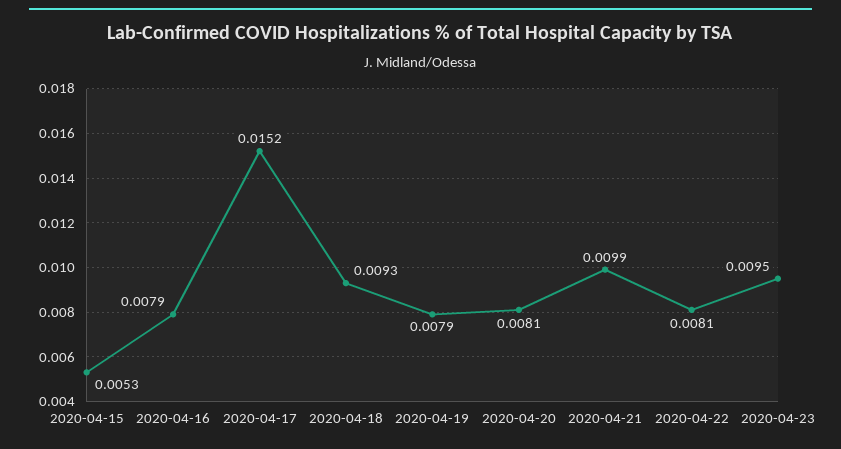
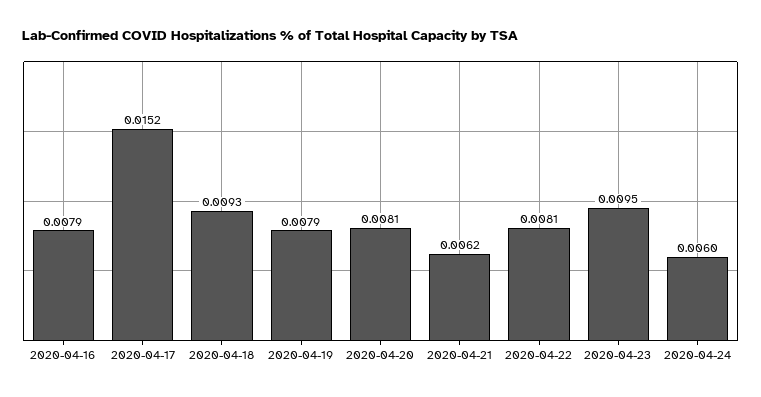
2020-04-15: 0.0053 -> none
2020-04-21: 0.0099 -> 0.0062
2020-04-24: none -> 0.006

